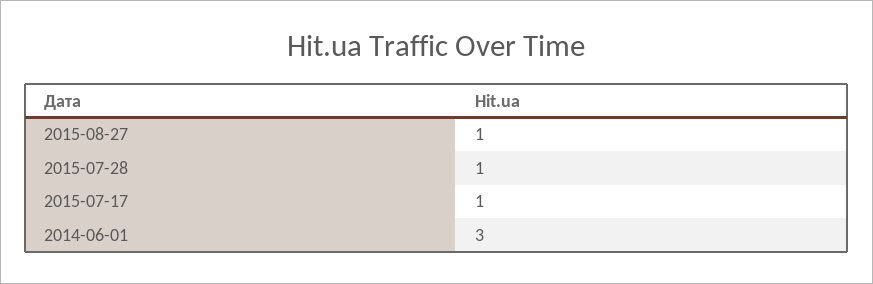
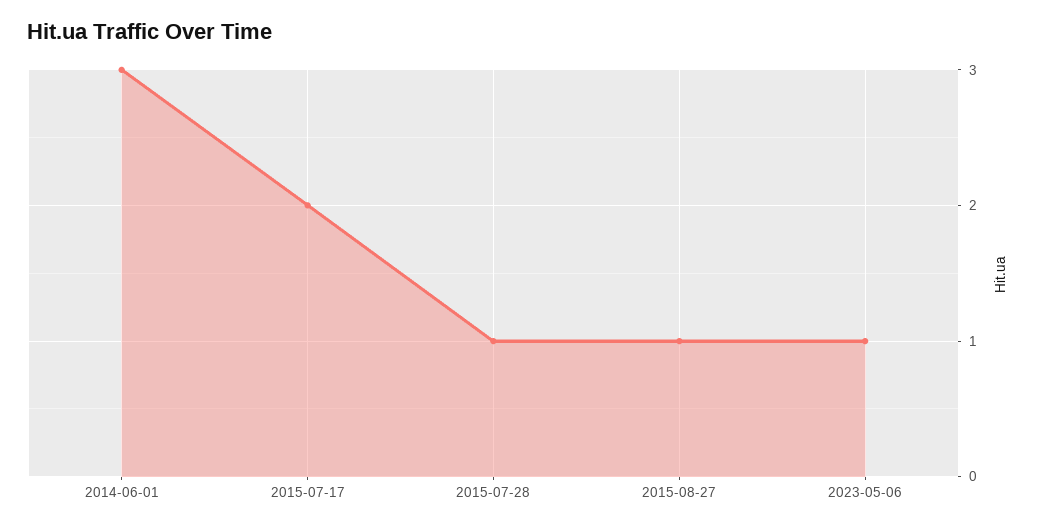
2015-07-17: 1 -> 2
2023-05-06: none -> 1

